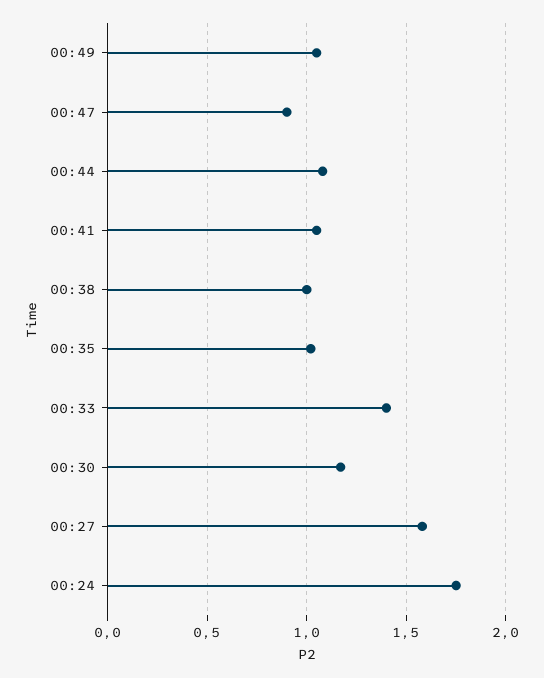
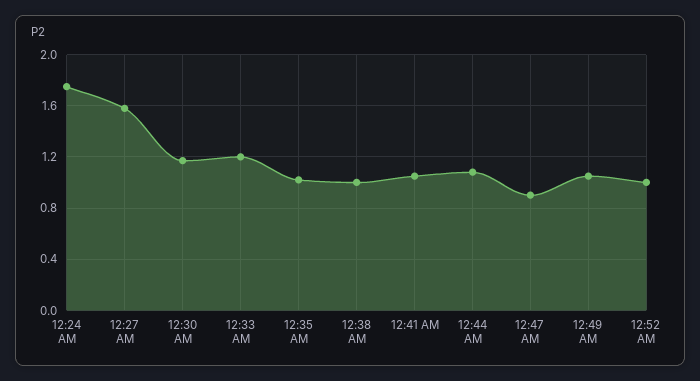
00:33: 1.4 -> 1.2
12:52 AM: none -> 1

